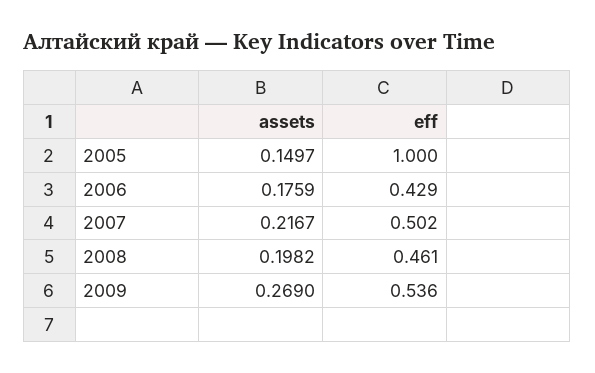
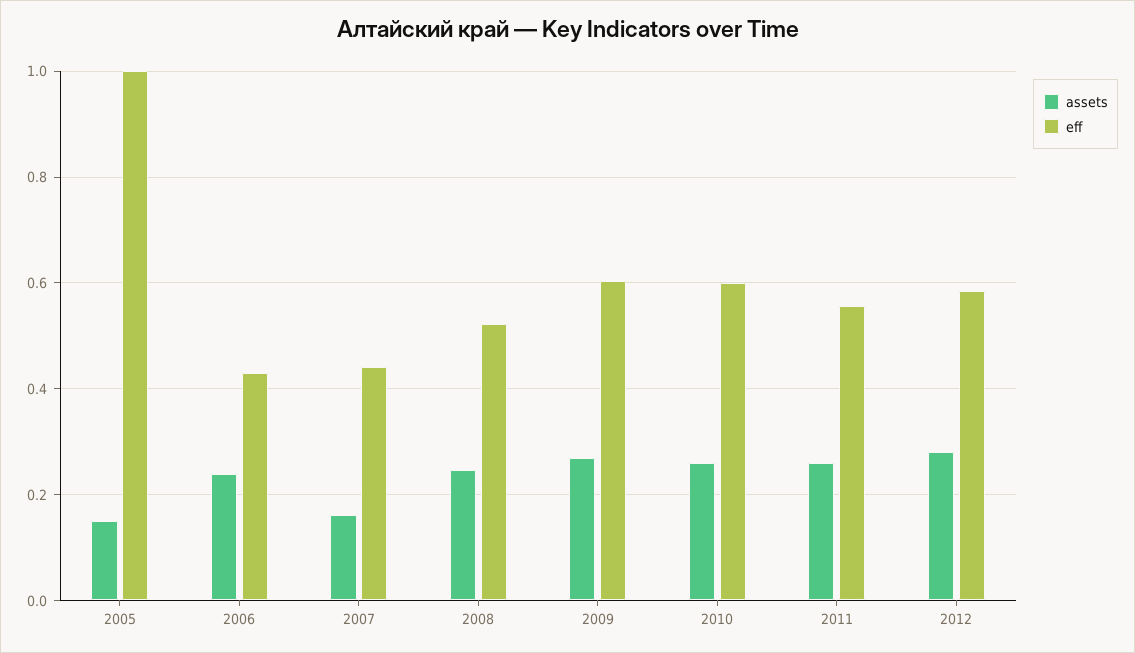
assets, 2006: 0.1759 -> 0.24
assets, 2007: 0.2167 -> 0.16
eff, 2007: 0.502 -> 0.44
assets, 2008: 0.1982 -> 0.24
eff, 2008: 0.461 -> 0.52
eff, 2009: 0.536 -> 0.6
assets, 2010: none -> 0.26
eff, 2010: none -> 0.6
assets, 2011: none -> 0.26
eff, 2011: none -> 0.56
assets, 2012: none -> 0.28
eff, 2012: none -> 0.58

